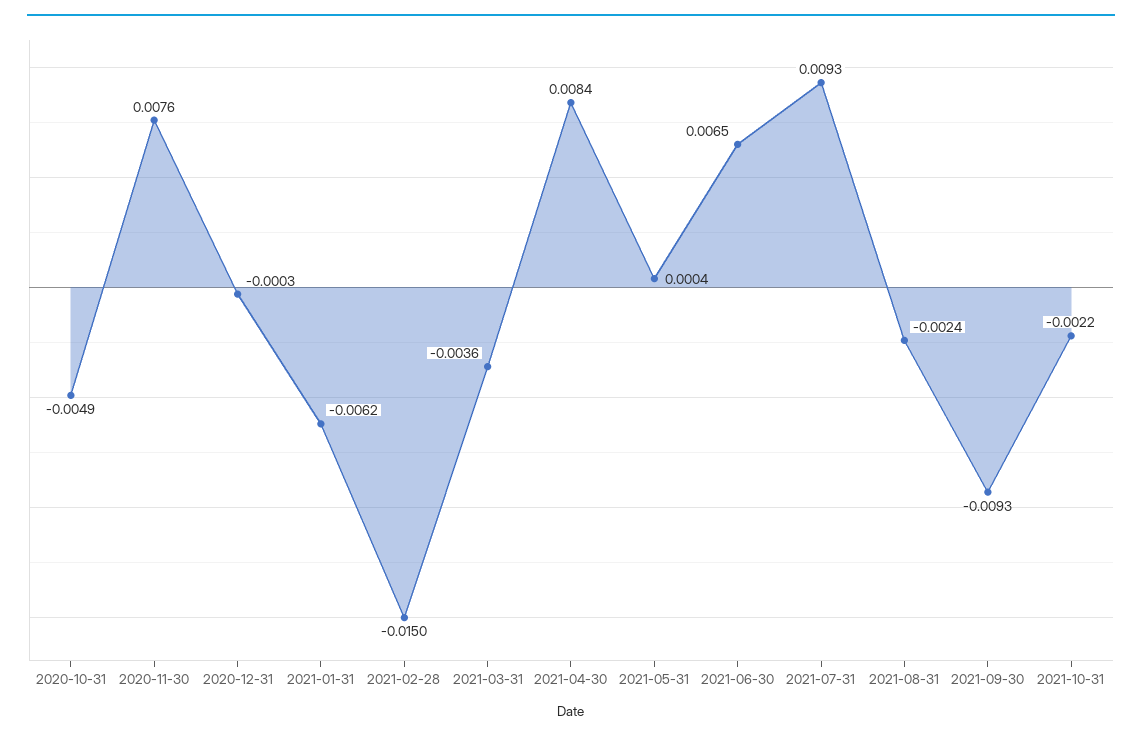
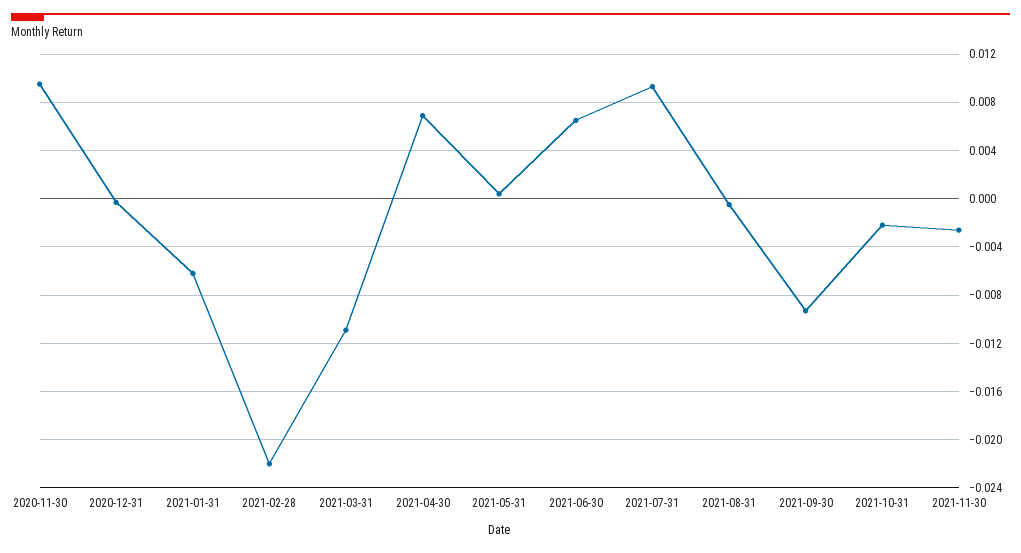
2020-10-31: -0.0049 -> none
2020-11-30: 0.0076 -> 0.0095
2021-02-28: -0.015 -> -0.022
2021-03-31: -0.0036 -> -0.011
2021-04-30: 0.0084 -> 0.007
2021-08-31: -0.0024 -> -0.0005
2021-11-30: none -> -0.0025

